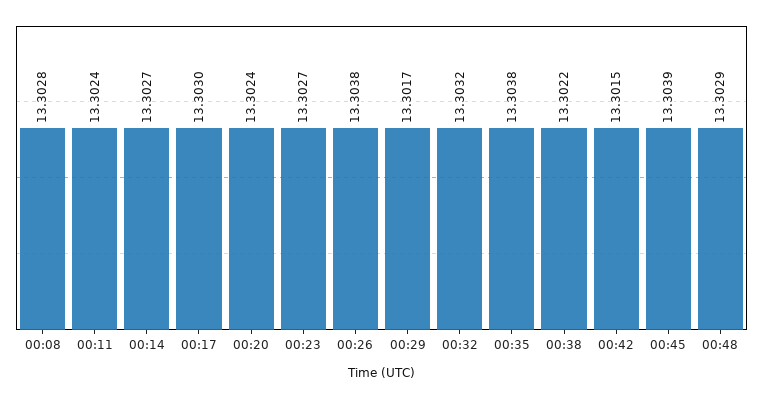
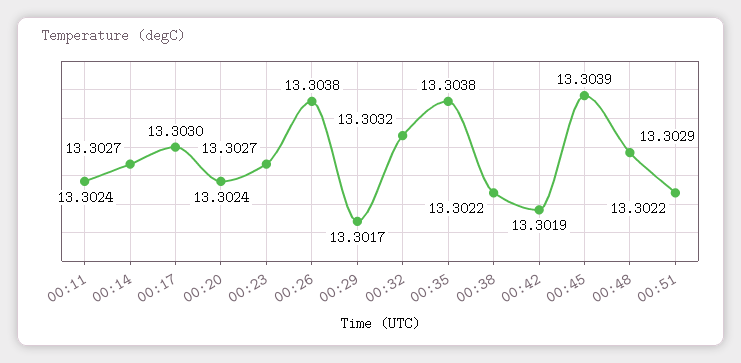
00:08: 13.3028 -> none
00:42: 13.3015 -> 13.3019
00:51: none -> 13.3022

